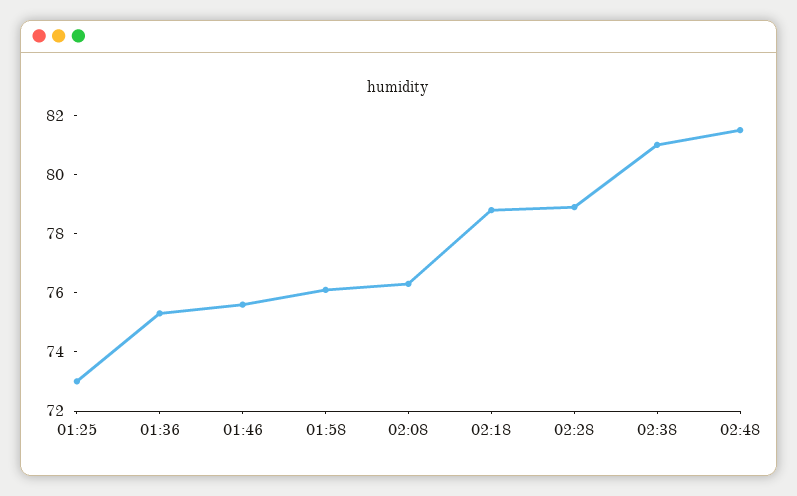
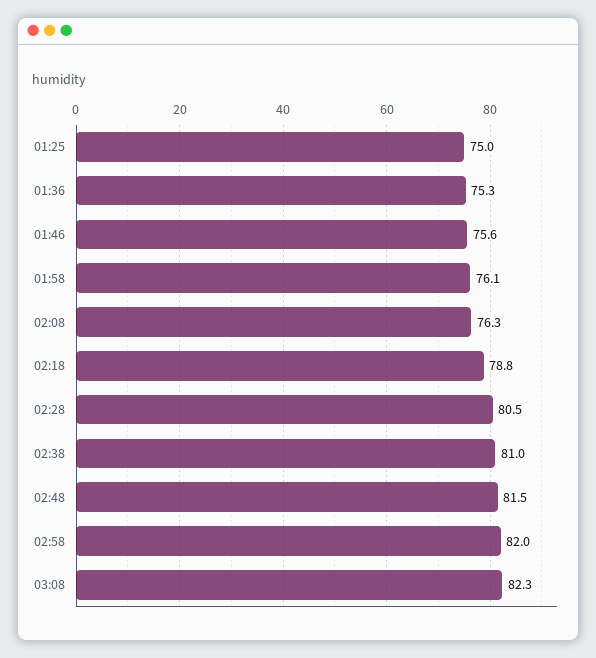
01:25: 73 -> 75
02:28: 79 -> 80.5
02:58: none -> 82
03:08: none -> 82.3

